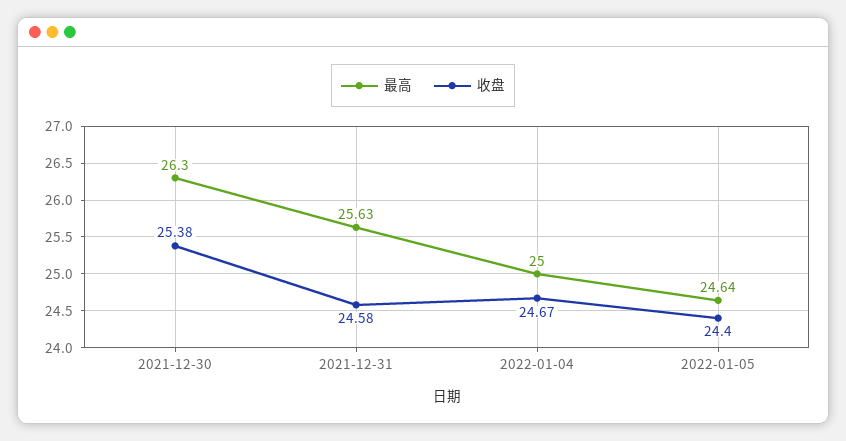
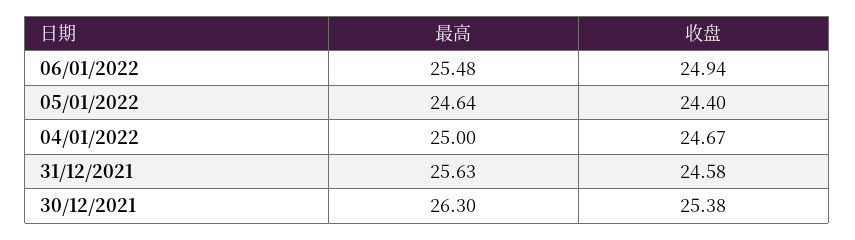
最高, 06/01/2022: none -> 25.48
收盘, 06/01/2022: none -> 24.94

